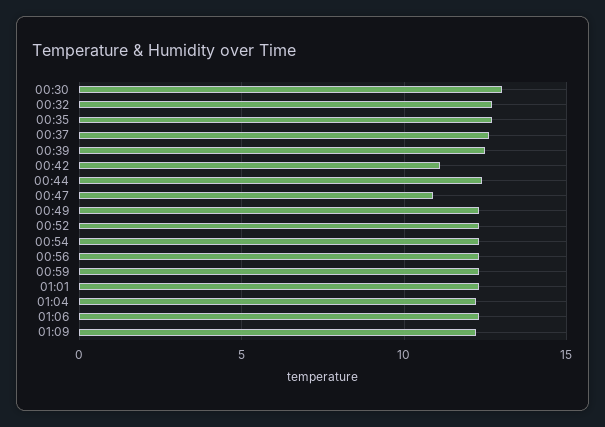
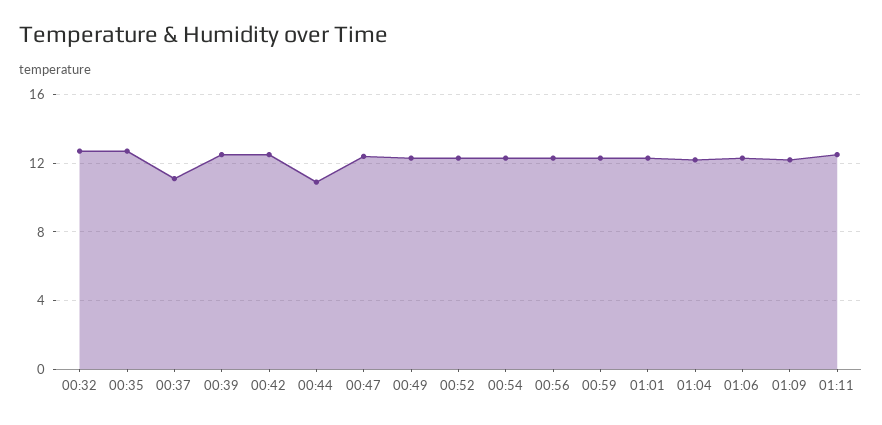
00:30: 13 -> none
00:37: 12.5 -> 11
00:42: 11 -> 12.5
00:44: 12.5 -> 11
00:47: 11 -> 12.5
01:11: none -> 12.5

